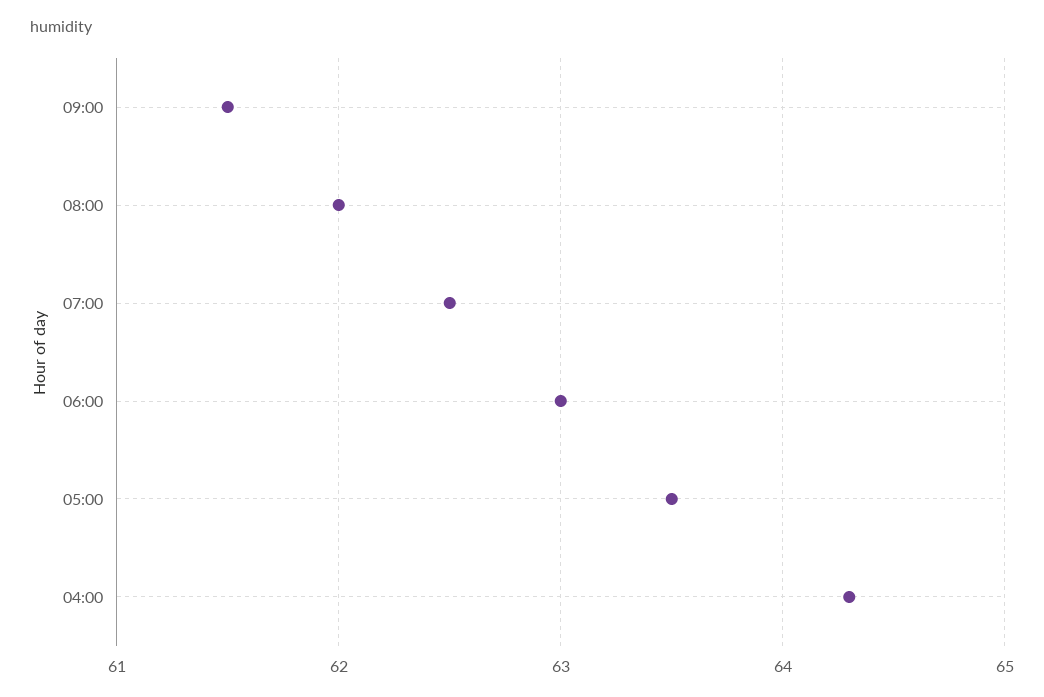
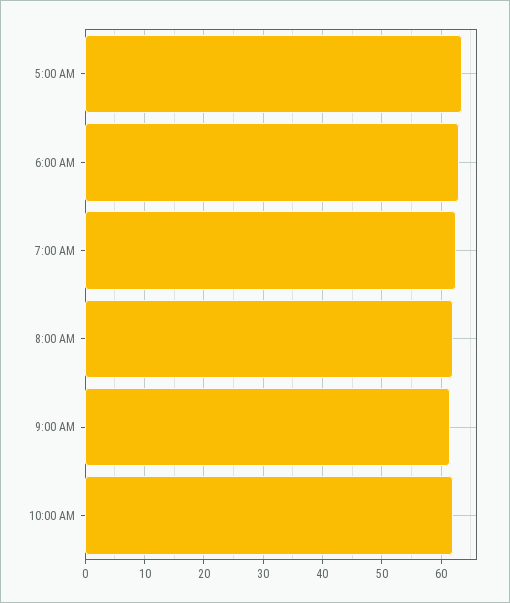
04:00: 64.3 -> none
10:00 AM: none -> 62

